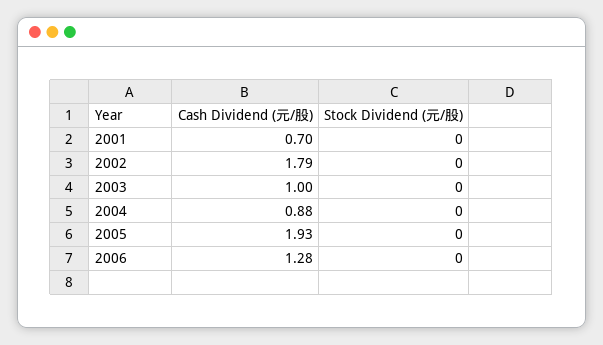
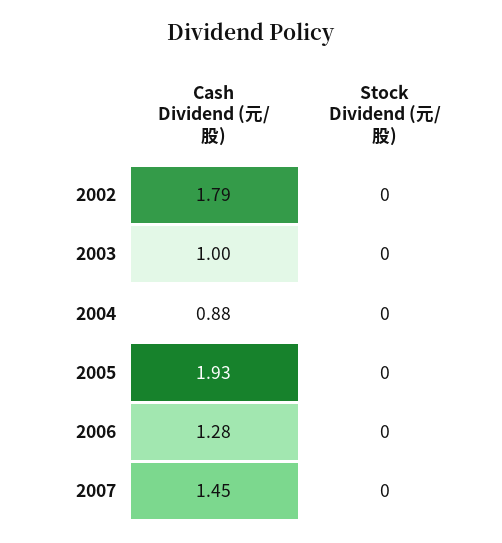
Cash Dividend (元/股), 2001: 0.7 -> none
Stock Dividend (元/股), 2001: 0 -> none
Cash Dividend (元/股), 2007: none -> 1.45
Stock Dividend (元/股), 2007: none -> 0

